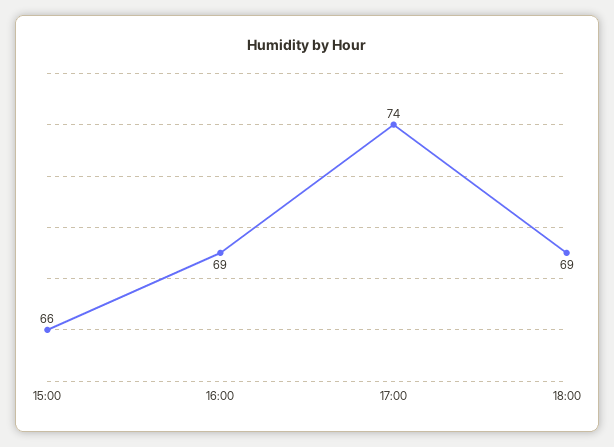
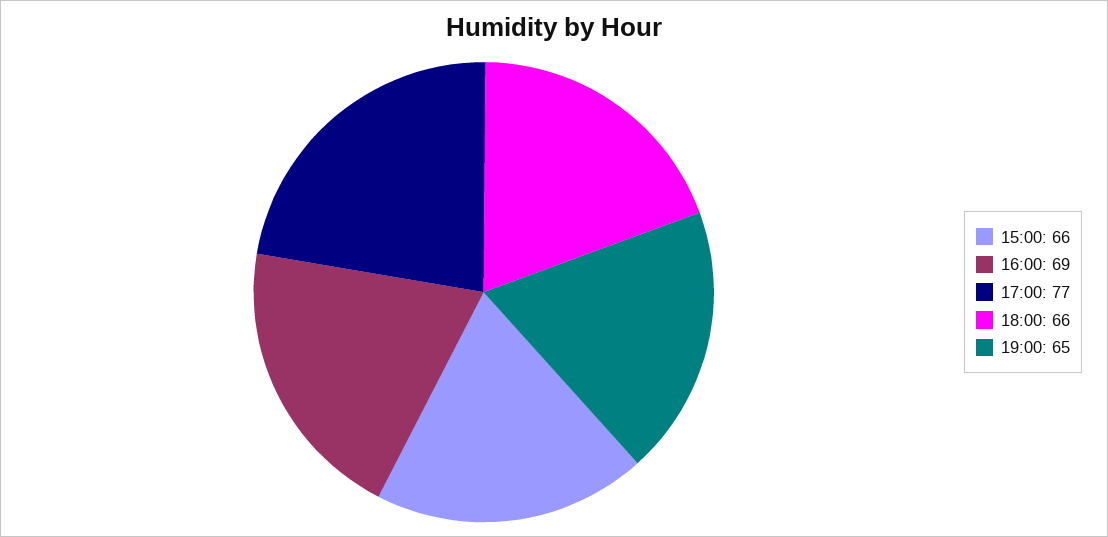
17:00: 74 -> 77
18:00: 69 -> 66
19:00: none -> 65

